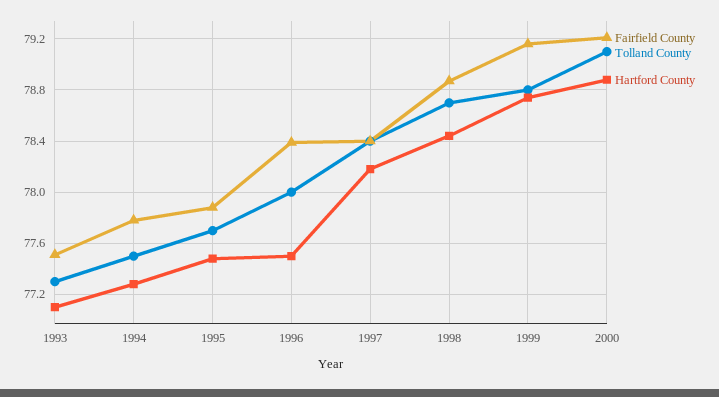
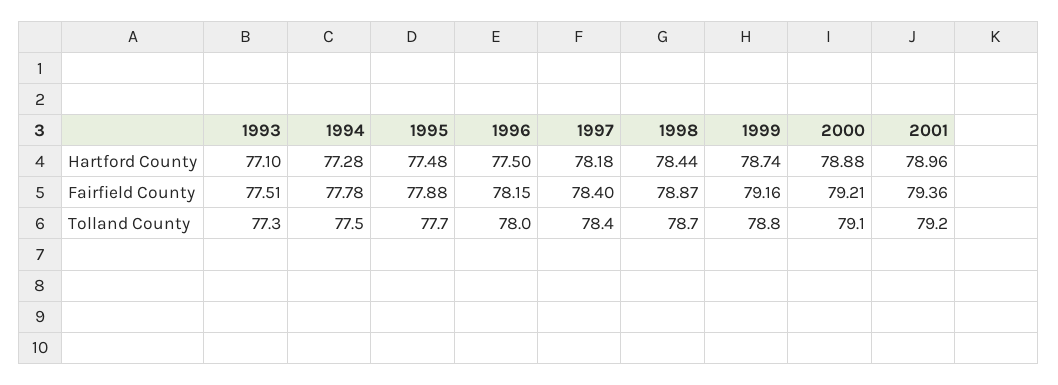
Fairfield County, 1996: 78.4 -> 78.15
Hartford County, 2001: none -> 78.96
Fairfield County, 2001: none -> 79.36
Tolland County, 2001: none -> 79.2

